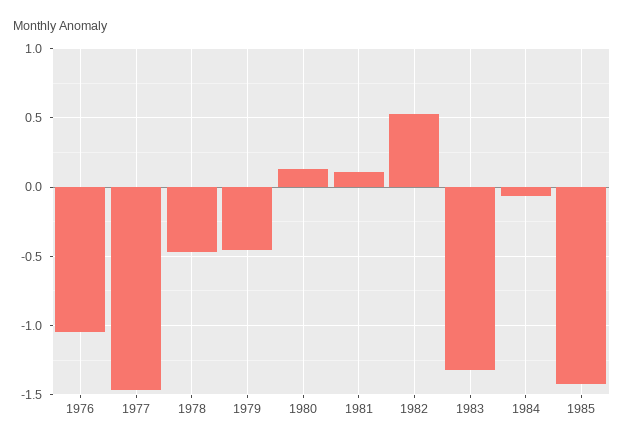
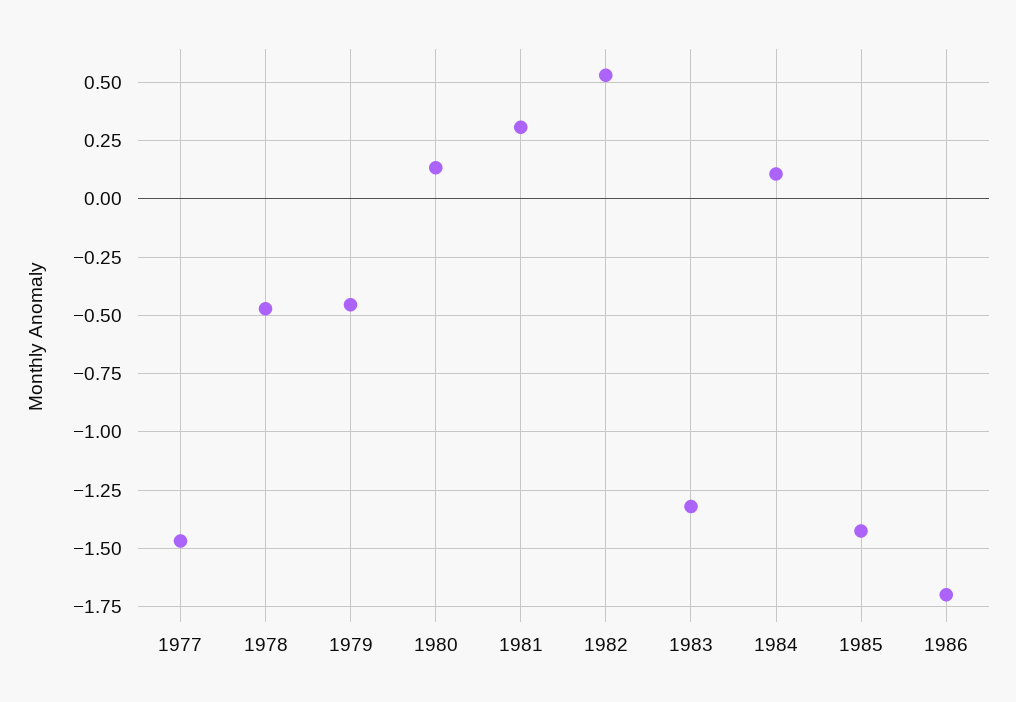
1976: -1.05 -> none
1981: 0.1 -> 0.3
1984: -0.05 -> 0.1
1986: none -> -1.7

